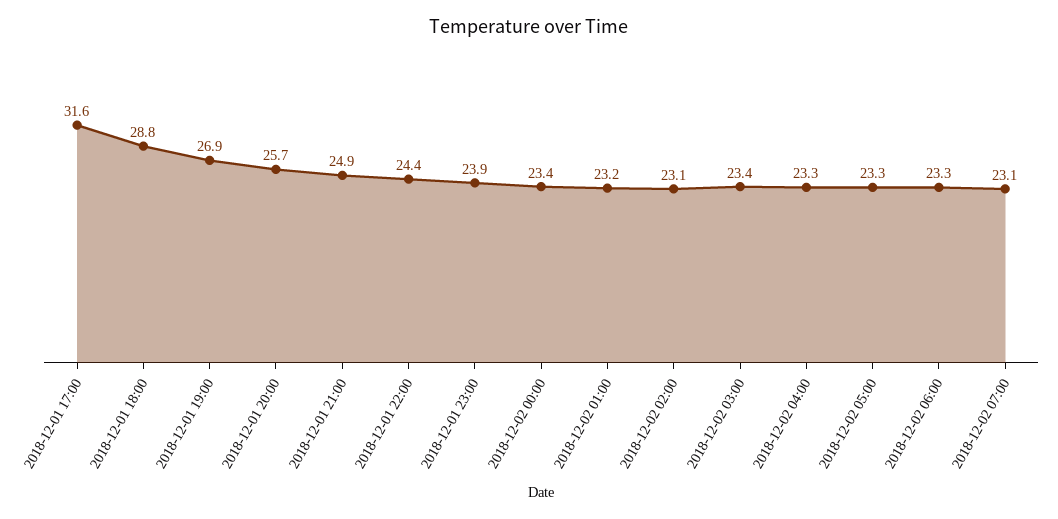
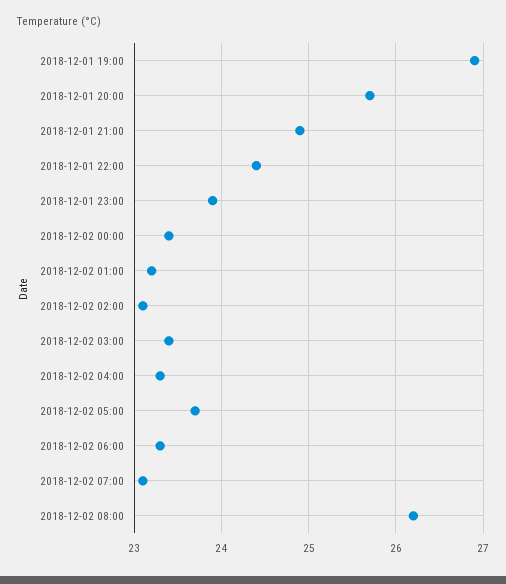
2018-12-01 17:00: 31.6 -> none
2018-12-01 18:00: 28.8 -> none
2018-12-02 05:00: 23.3 -> 23.7
2018-12-02 08:00: none -> 26.2

